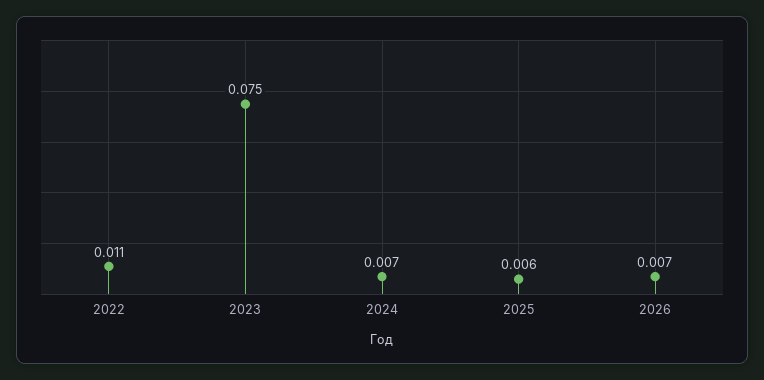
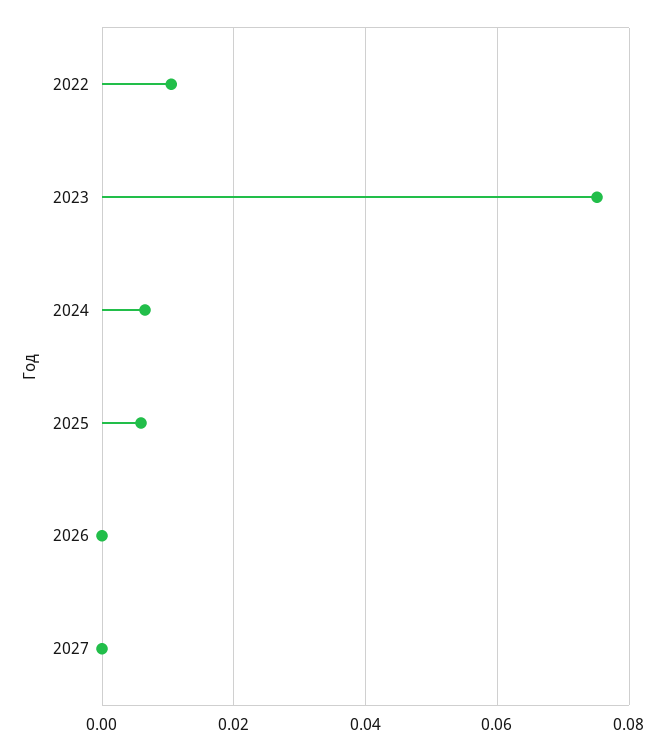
2026: 0.007 -> 0
2027: none -> 0

